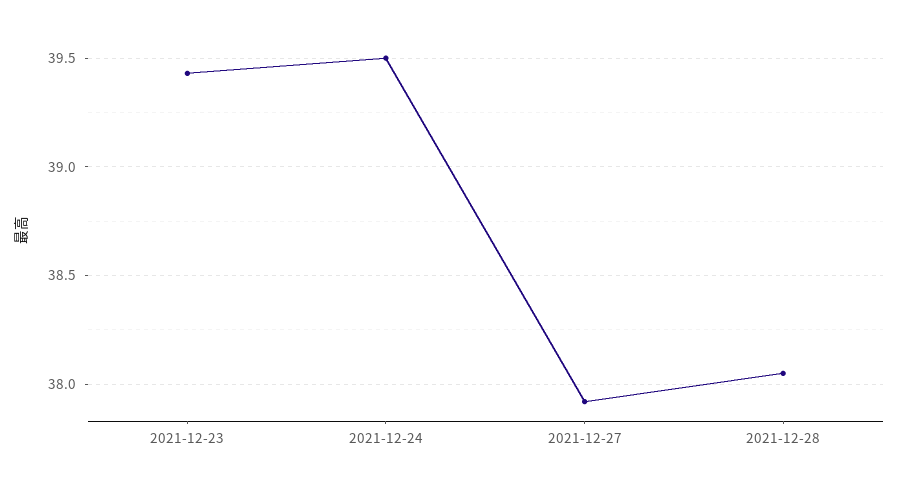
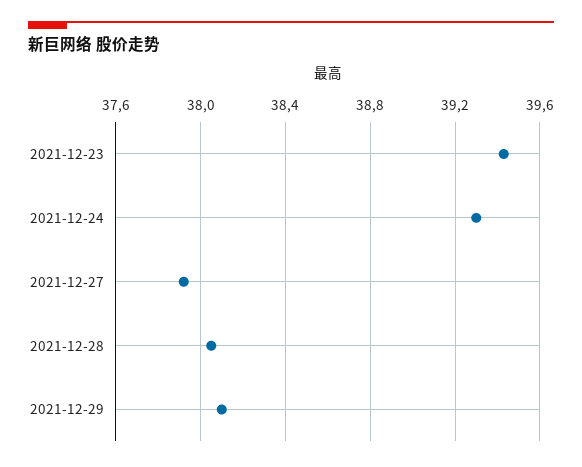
2021-12-24: 39.5 -> 39.3
2021-12-29: none -> 38.1

